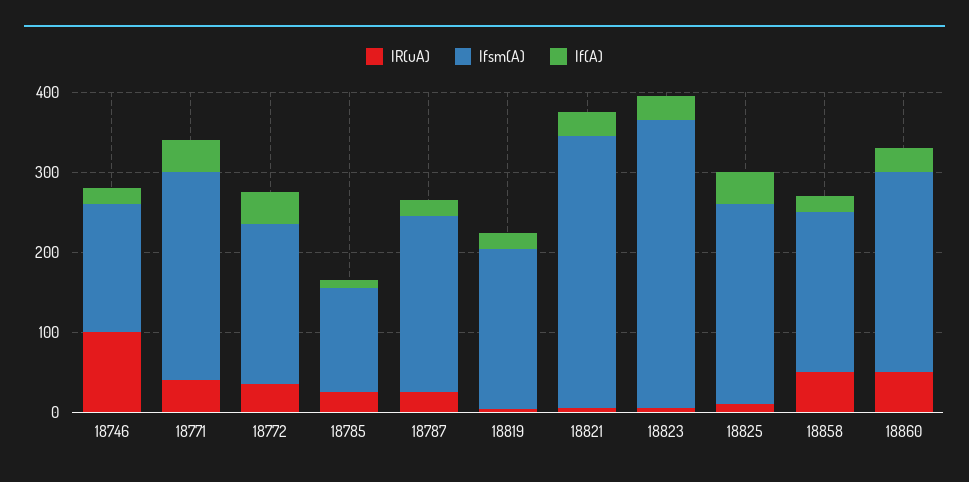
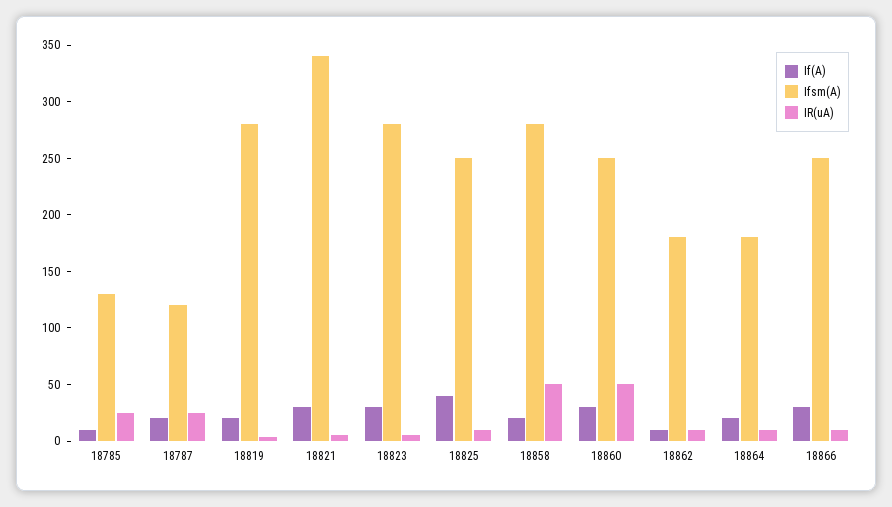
IR(uA), 18746: 100 -> none
Ifsm(A), 18746: 160 -> none
If(A), 18746: 20 -> none
IR(uA), 18771: 40 -> none
Ifsm(A), 18771: 260 -> none
If(A), 18771: 40 -> none
IR(uA), 18772: 40 -> none
Ifsm(A), 18772: 200 -> none
If(A), 18772: 40 -> none
Ifsm(A), 18787: 220 -> 120
Ifsm(A), 18819: 200 -> 280
Ifsm(A), 18823: 360 -> 280
Ifsm(A), 18858: 200 -> 280
If(A), 18862: none -> 10
Ifsm(A), 18862: none -> 180
IR(uA), 18862: none -> 10
If(A), 18864: none -> 20
Ifsm(A), 18864: none -> 180
IR(uA), 18864: none -> 10
If(A), 18866: none -> 30
Ifsm(A), 18866: none -> 250
IR(uA), 18866: none -> 10

